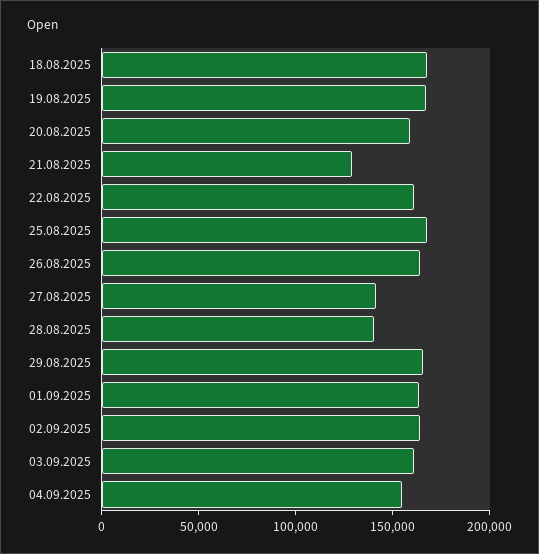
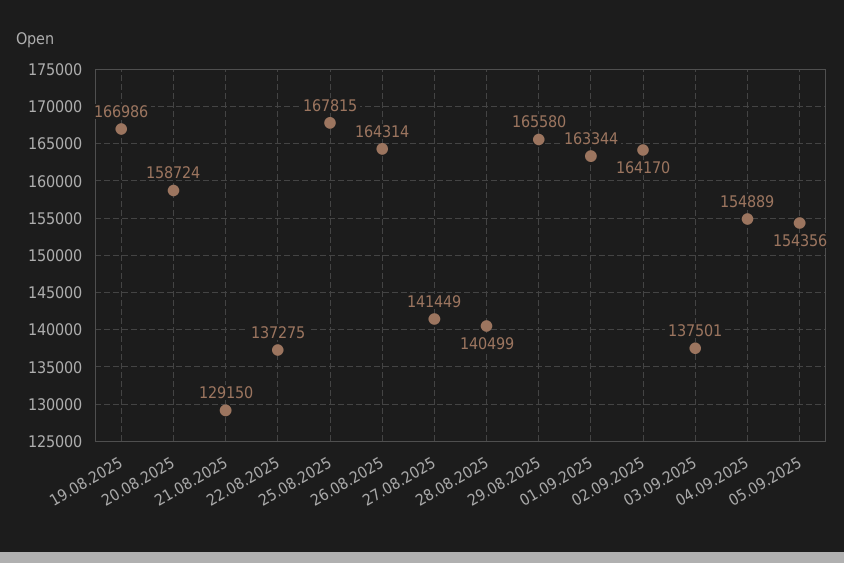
18.08.2025: 170000 -> none
22.08.2025: 160000 -> 137275
03.09.2025: 160000 -> 137501
05.09.2025: none -> 154356

